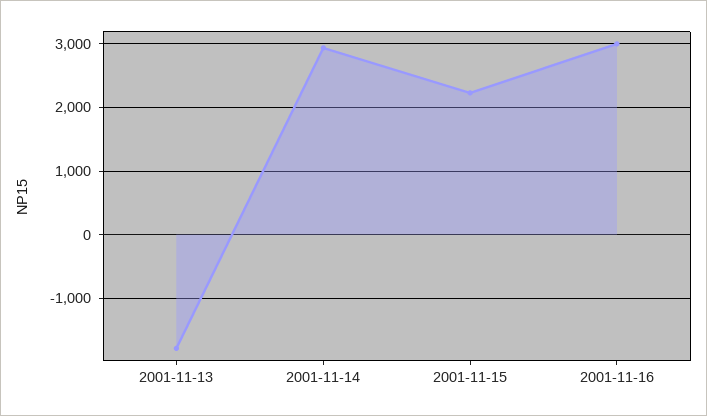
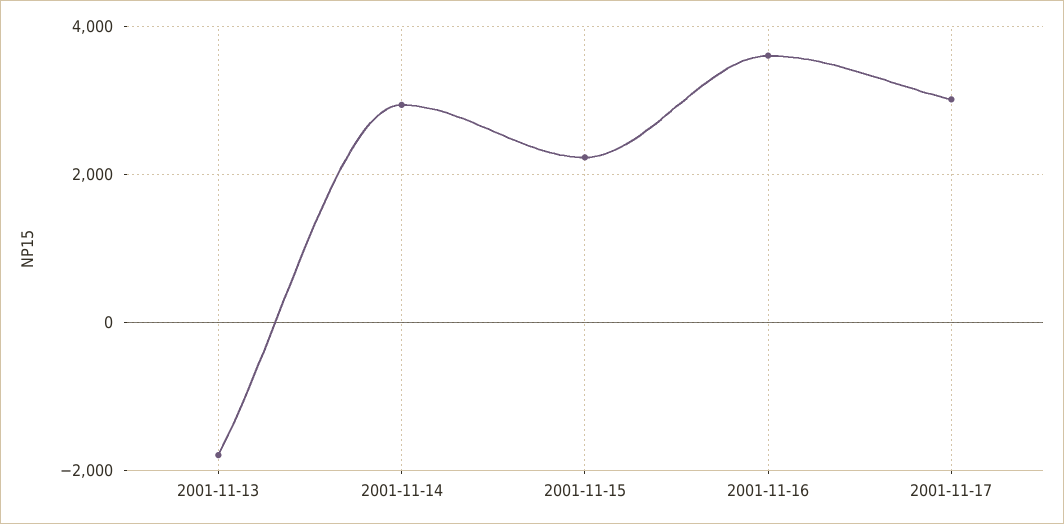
2001-11-16: 3000 -> 3600
2001-11-17: none -> 3000

